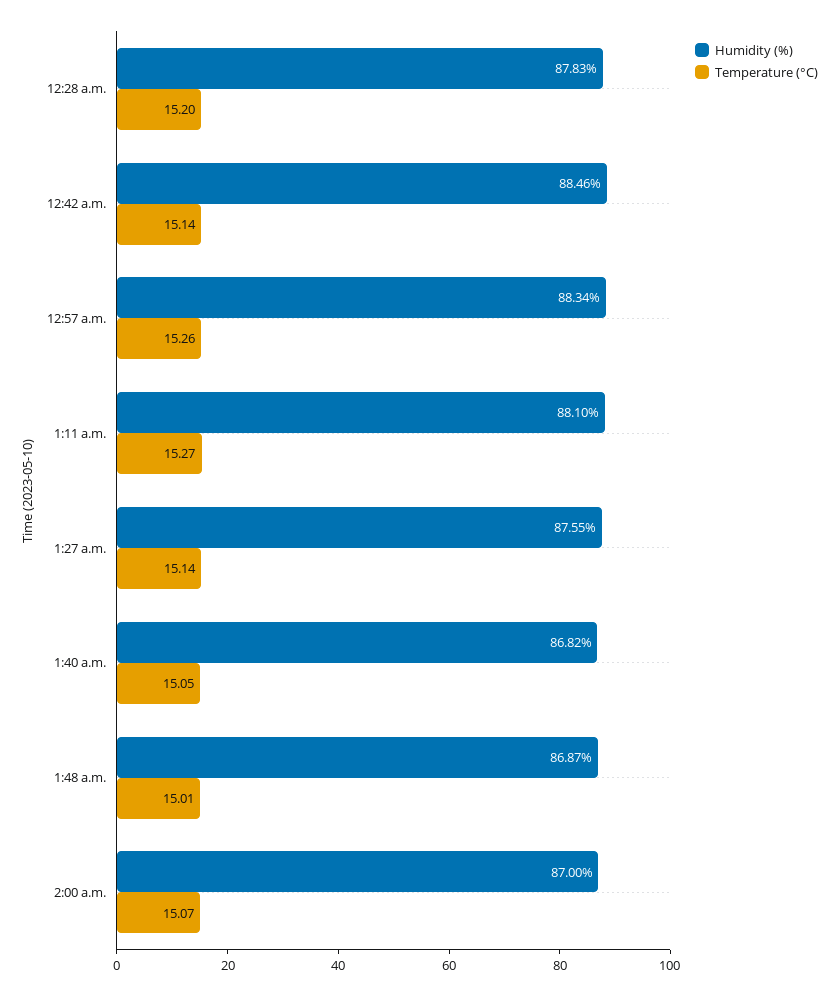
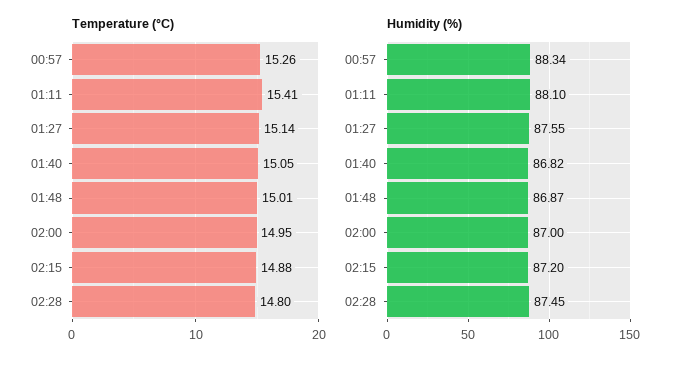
Humidity (%), 12:28 a.m.: 87.83 -> none
Temperature (°C), 12:28 a.m.: 15.2 -> none
Humidity (%), 12:42 a.m.: 88.46 -> none
Temperature (°C), 12:42 a.m.: 15.14 -> none
Temperature (°C), 1:11 a.m.: 15.27 -> 15.41
Temperature (°C), 2:00 a.m.: 15.07 -> 14.95
Temperature (°C), 02:15: none -> 14.88
Temperature (°C), 02:28: none -> 14.8
Humidity (%), 02:15: none -> 87.2
Humidity (%), 02:28: none -> 87.45

